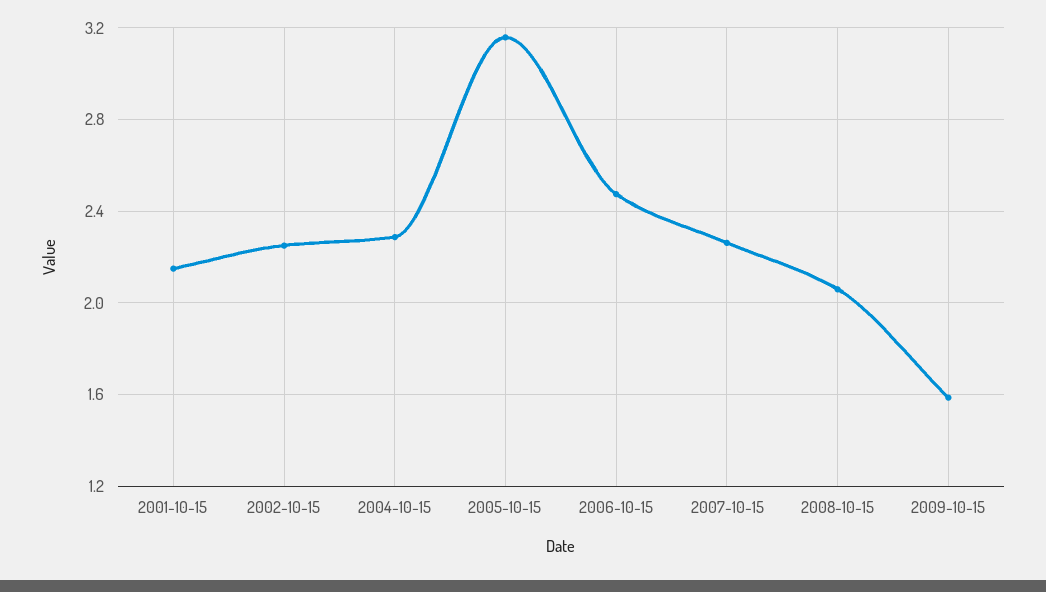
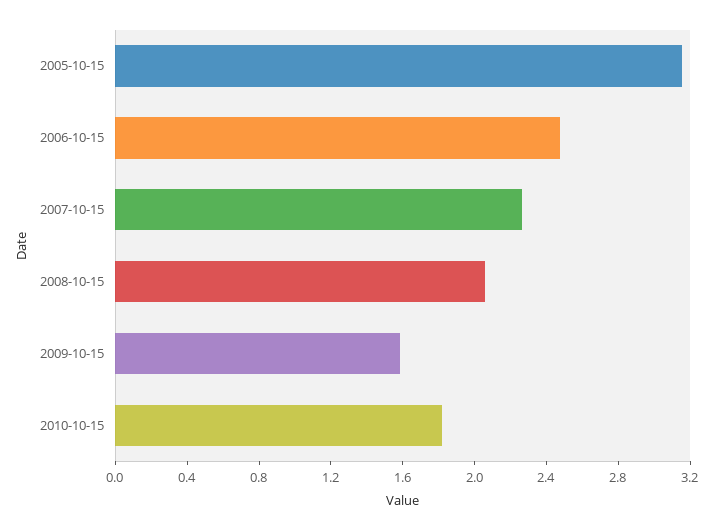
2001-10-15: 2.15 -> none
2002-10-15: 2.25 -> none
2004-10-15: 2.3 -> none
2010-10-15: none -> 1.8

